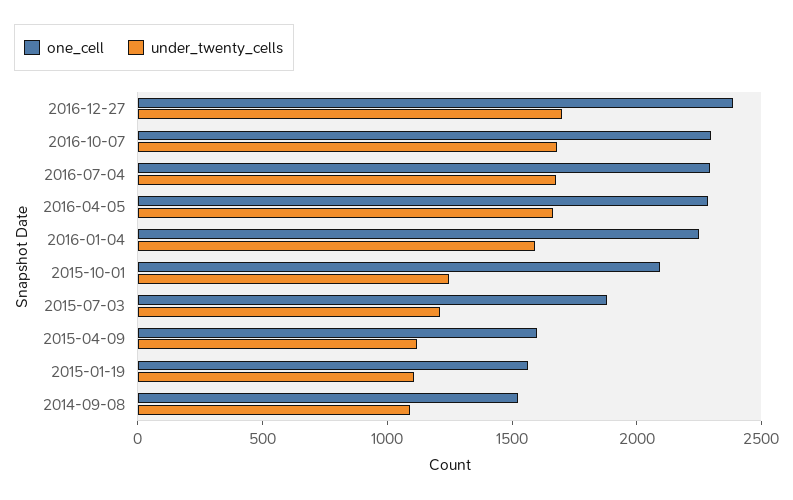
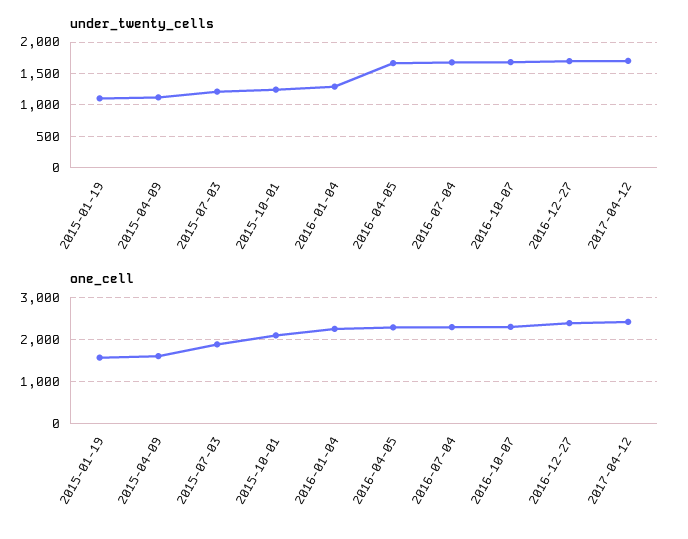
under_twenty_cells, 2016-01-04: 1600 -> 1300
one_cell, 2014-09-08: 1500 -> none
under_twenty_cells, 2014-09-08: 1100 -> none
under_twenty_cells, 2017-04-12: none -> 1700
one_cell, 2017-04-12: none -> 2400

